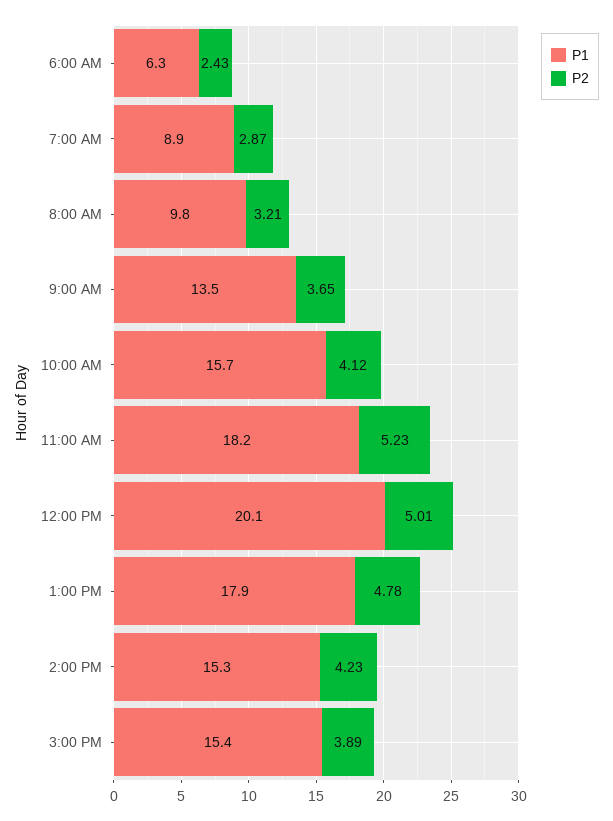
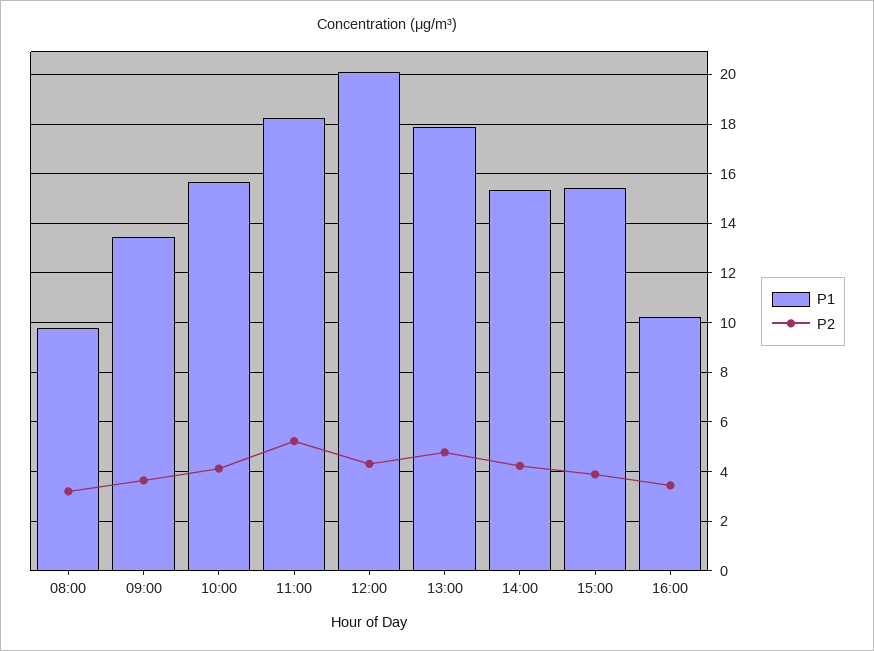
P1, 6:00 AM: 6.3 -> none
P2, 6:00 AM: 2.43 -> none
P1, 7:00 AM: 8.9 -> none
P2, 7:00 AM: 2.87 -> none
P2, 12:00 PM: 5.01 -> 4.25
P1, 16:00: none -> 10.25
P2, 16:00: none -> 3.5

